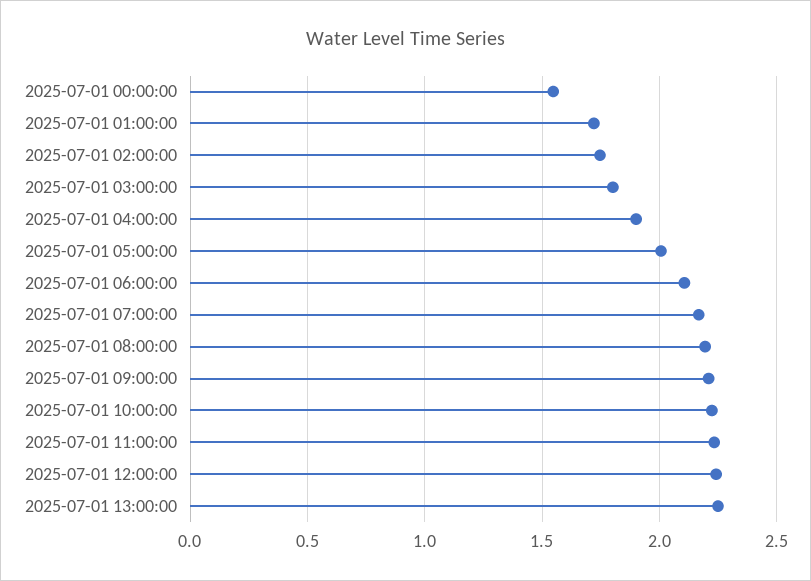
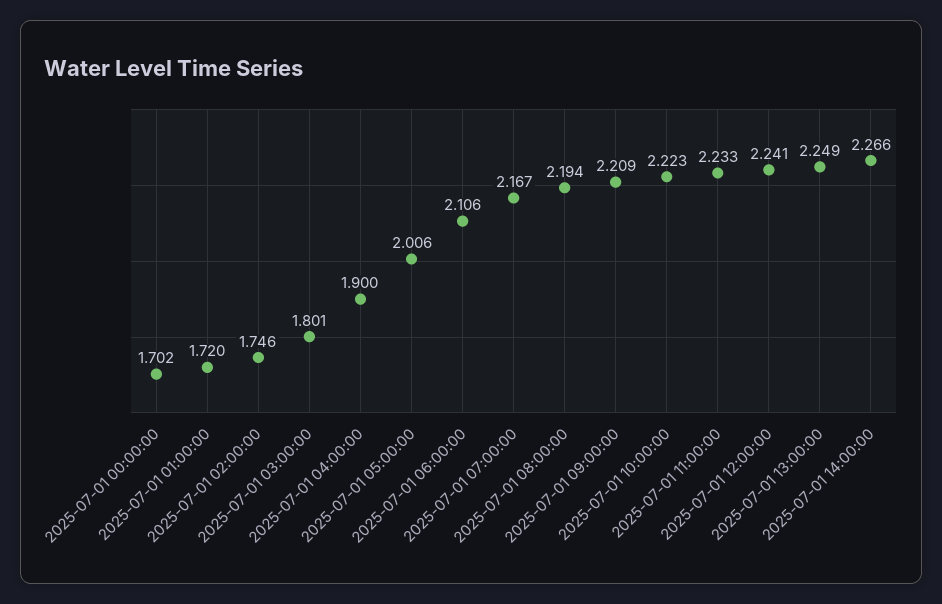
2025-07-01 00:00:00: 1.55 -> 1.702
2025-07-01 14:00:00: none -> 2.266

